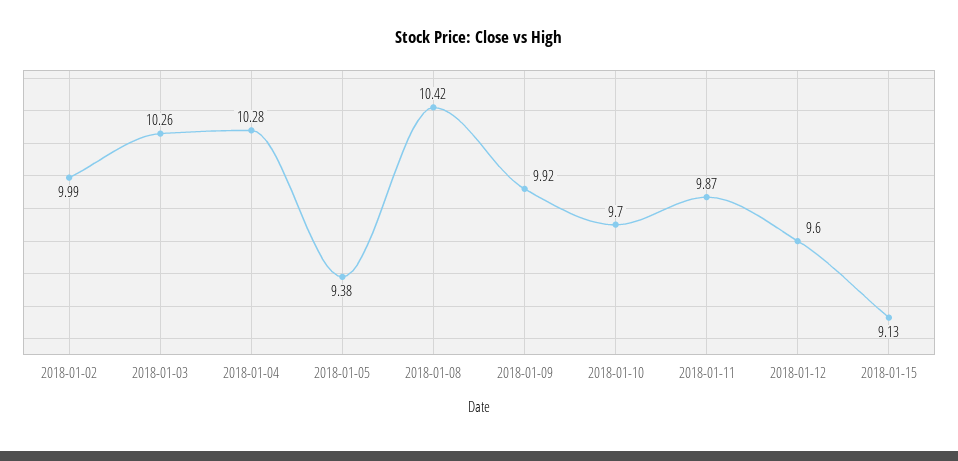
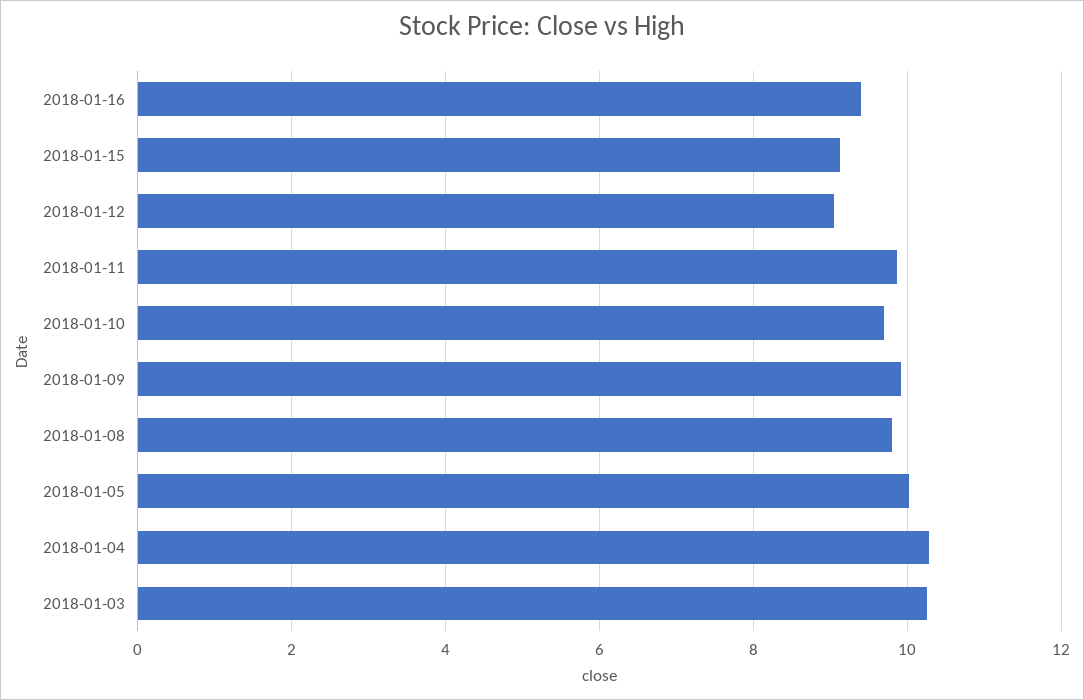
2018-01-02: 9.99 -> none
2018-01-05: 9.38 -> 10
2018-01-08: 10.42 -> 9.8
2018-01-12: 9.6 -> 9
2018-01-16: none -> 9.4

